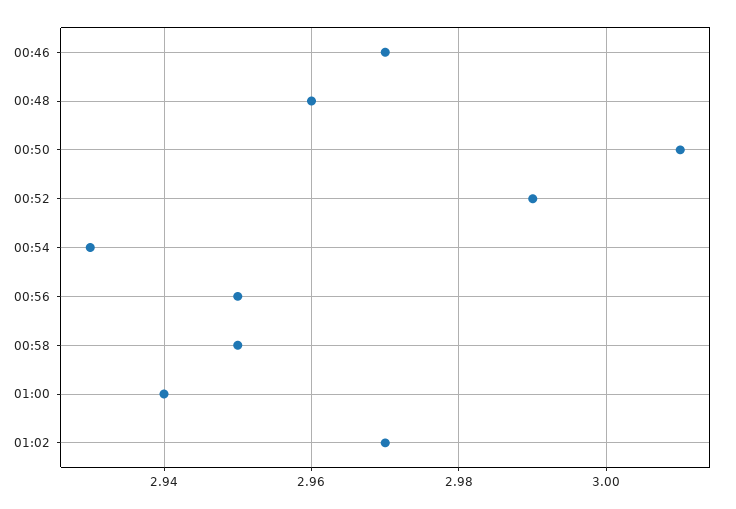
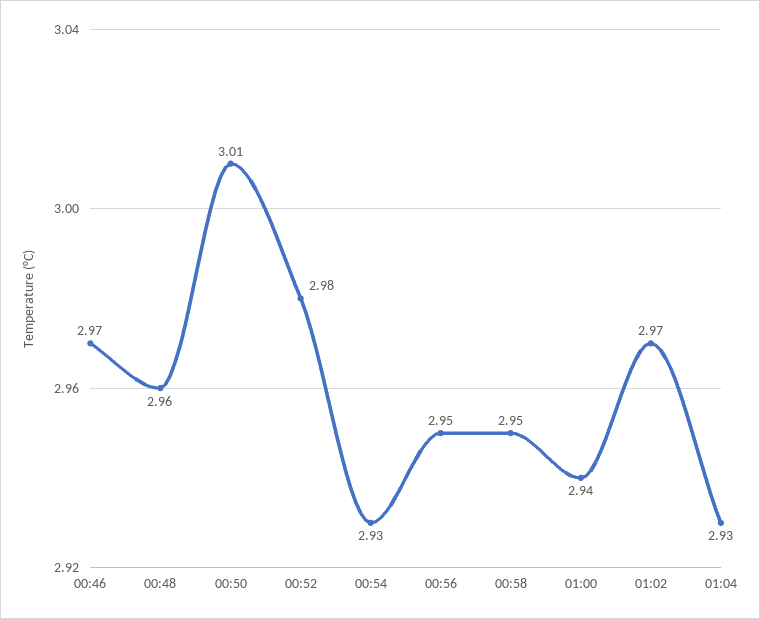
00:52: 2.99 -> 2.98
01:04: none -> 2.93

